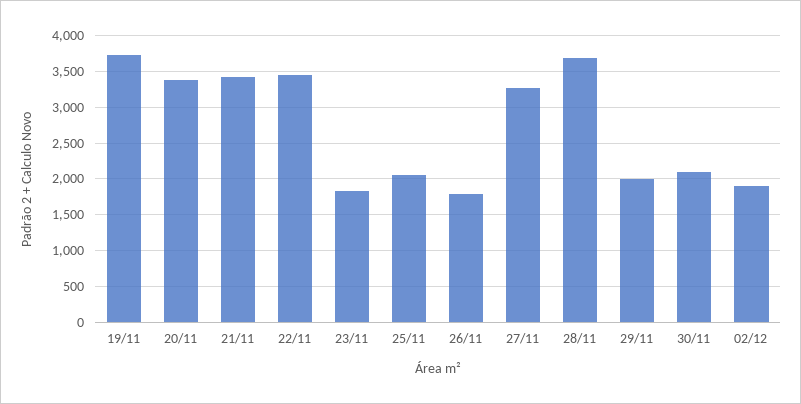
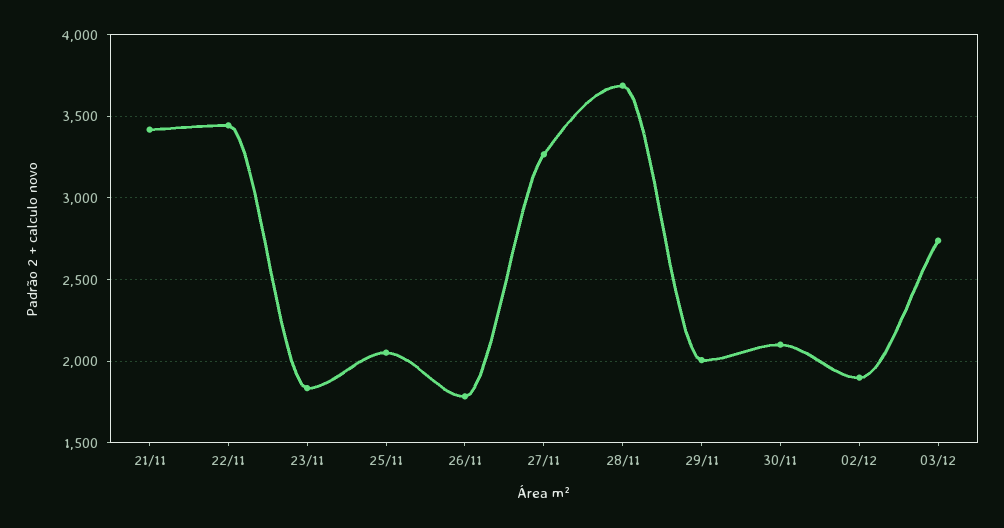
19/11: 3700 -> none
20/11: 3400 -> none
03/12: none -> 2750

